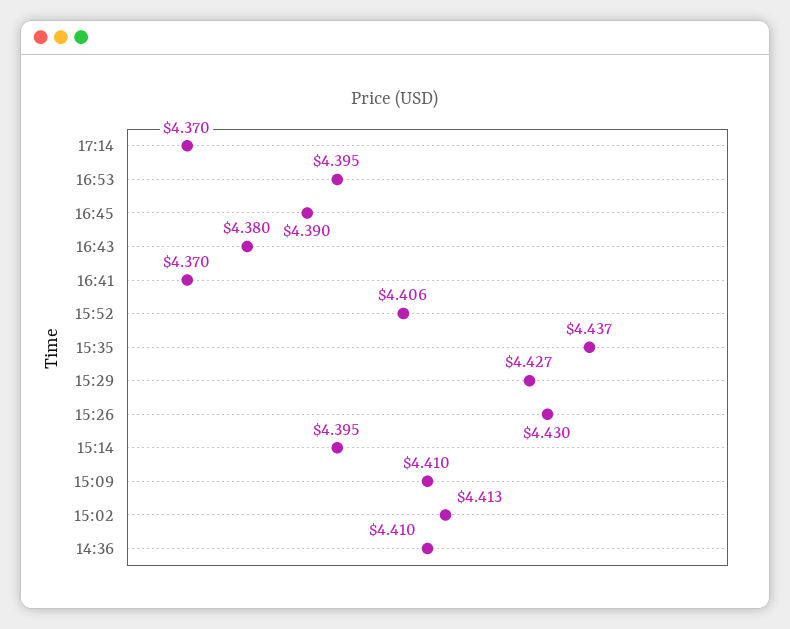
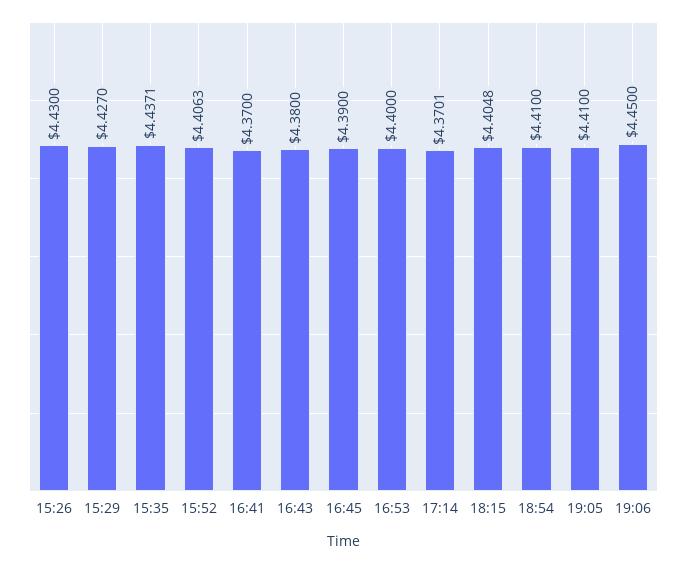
16:53: 4.395 -> 4.4
15:14: 4.395 -> none
15:09: 4.41 -> none
15:02: 4.413 -> none
14:36: 4.41 -> none
18:15: none -> 4.4048
18:54: none -> 4.41
19:05: none -> 4.41
19:06: none -> 4.45

